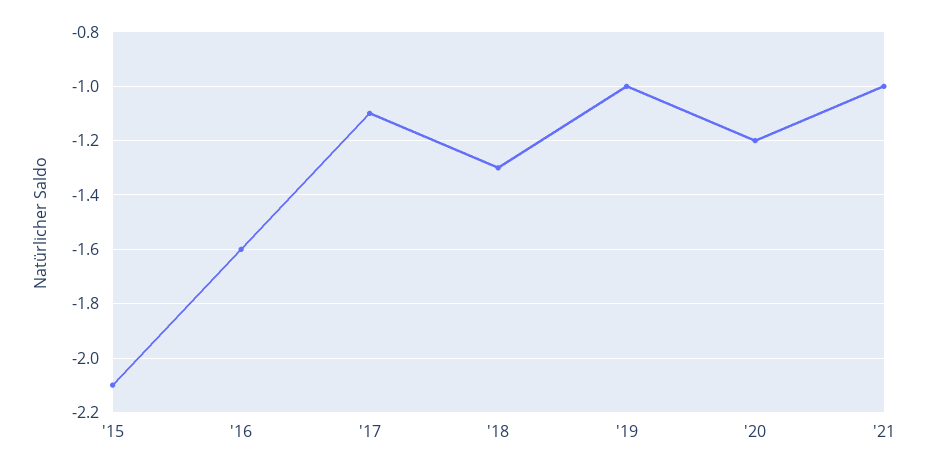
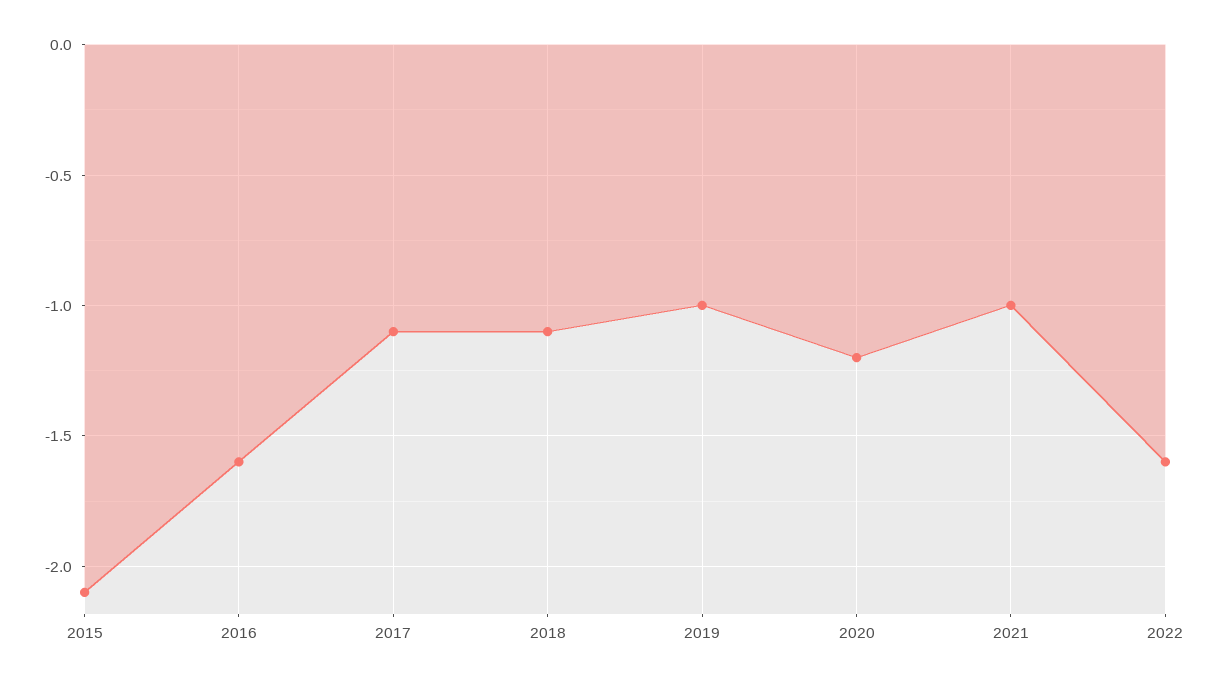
'18: -1.3 -> -1.1
2022: none -> -1.6

